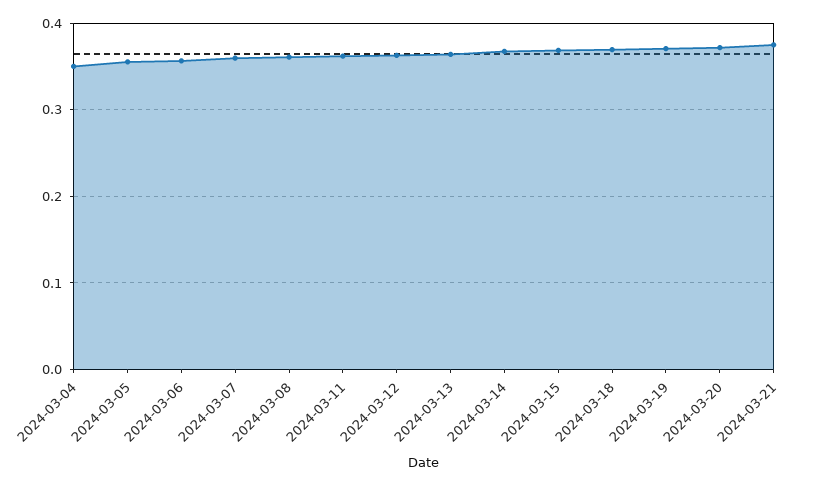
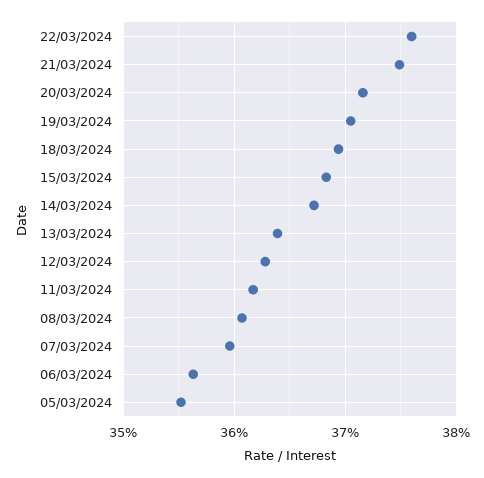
2024-03-04: 0.35 -> none
22/03/2024: none -> 0.376

